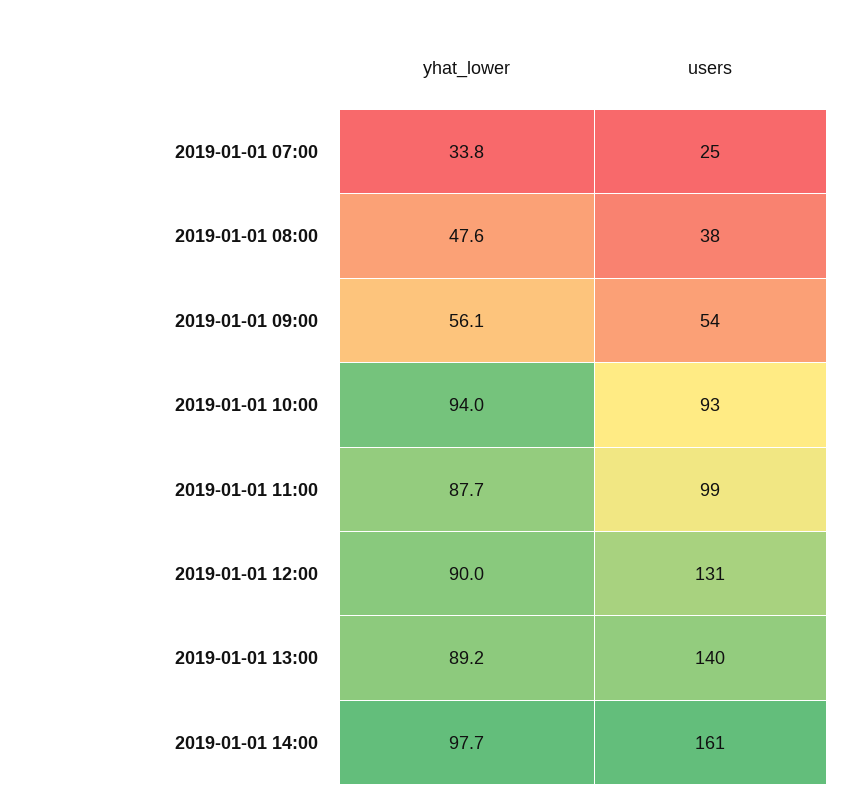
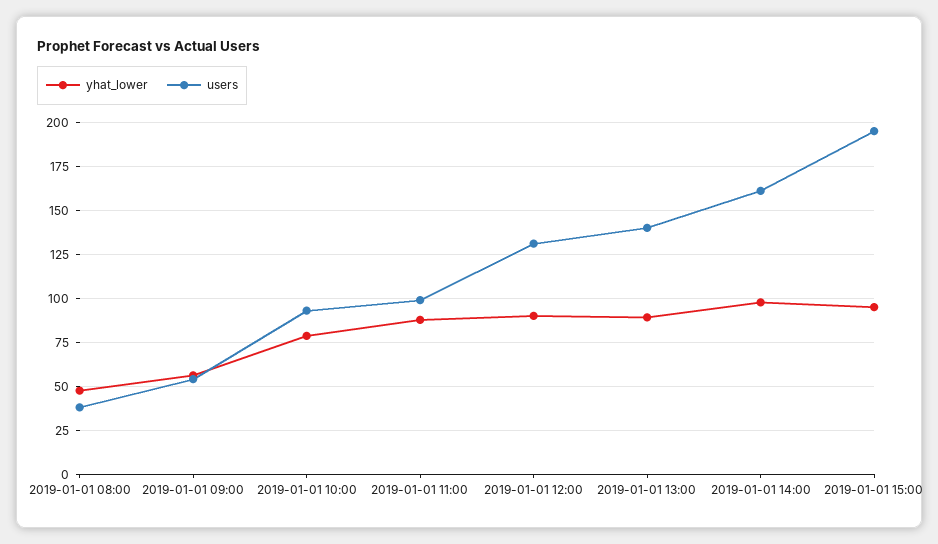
yhat_lower, 2019-01-01 07:00: 33.8 -> none
users, 2019-01-01 07:00: 25 -> none
yhat_lower, 2019-01-01 10:00: 94 -> 80
yhat_lower, 2019-01-01 15:00: none -> 95
users, 2019-01-01 15:00: none -> 195

